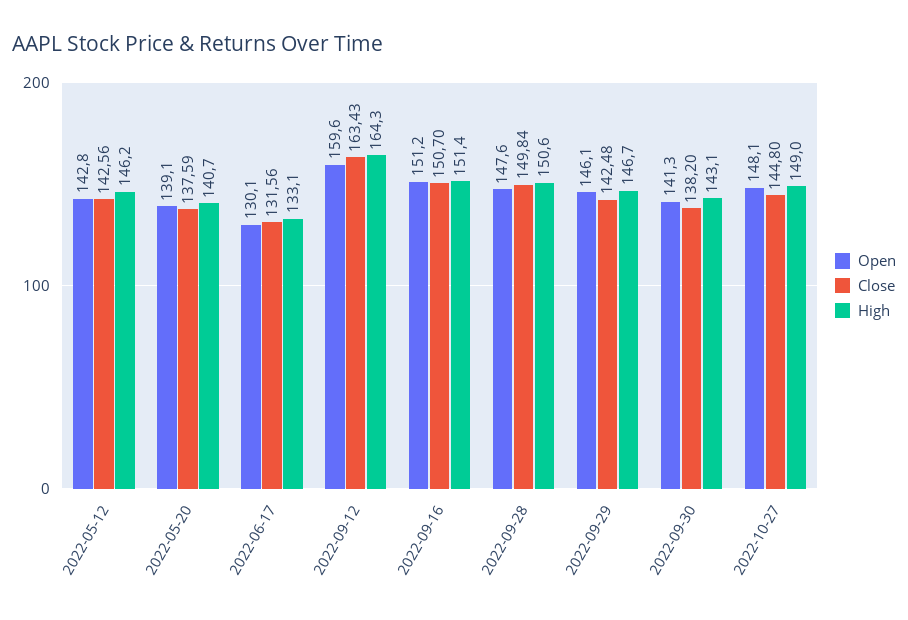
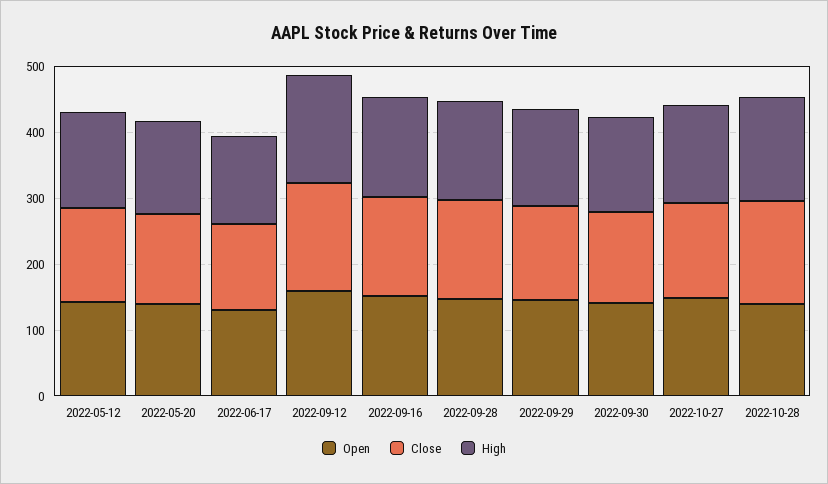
Open, 2022-10-28: none -> 140
Close, 2022-10-28: none -> 160
High, 2022-10-28: none -> 160

